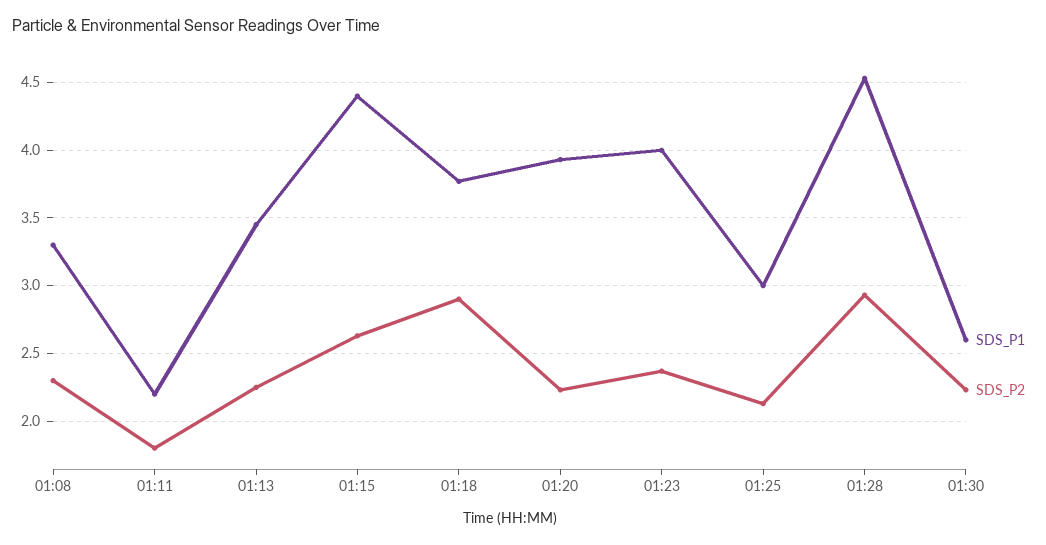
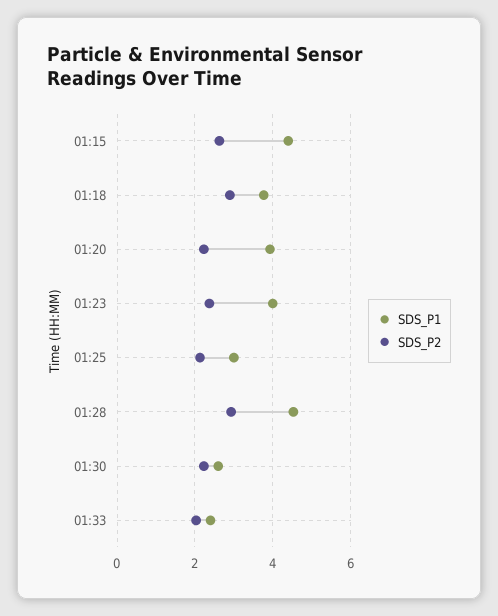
SDS_P1, 01:08: 3.3 -> none
SDS_P2, 01:08: 2.3 -> none
SDS_P1, 01:11: 2.2 -> none
SDS_P2, 01:11: 1.8 -> none
SDS_P1, 01:13: 3.45 -> none
SDS_P2, 01:13: 2.25 -> none
SDS_P1, 01:33: none -> 2.4
SDS_P2, 01:33: none -> 2

